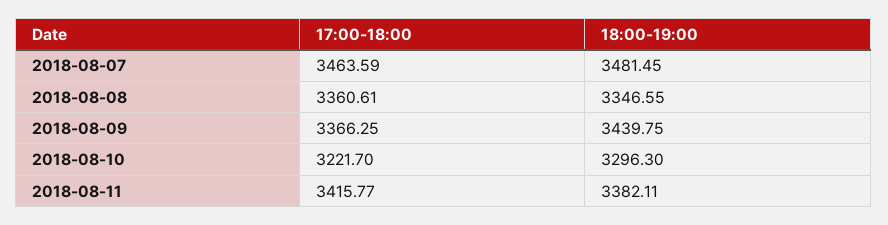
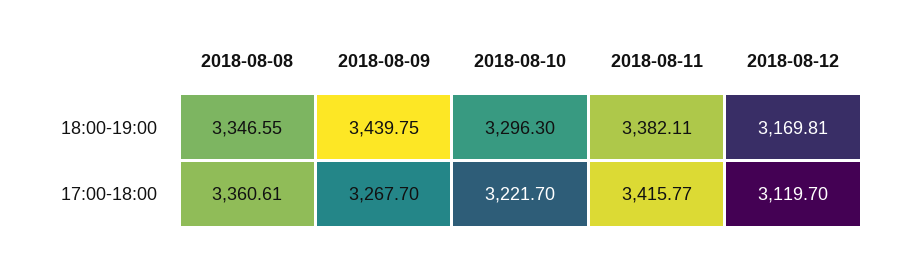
17:00-18:00, 2018-08-07: 3463.59 -> none
18:00-19:00, 2018-08-07: 3481.45 -> none
17:00-18:00, 2018-08-09: 3366.25 -> 3267.7
18:00-19:00, 2018-08-12: none -> 3169.81
17:00-18:00, 2018-08-12: none -> 3119.7

